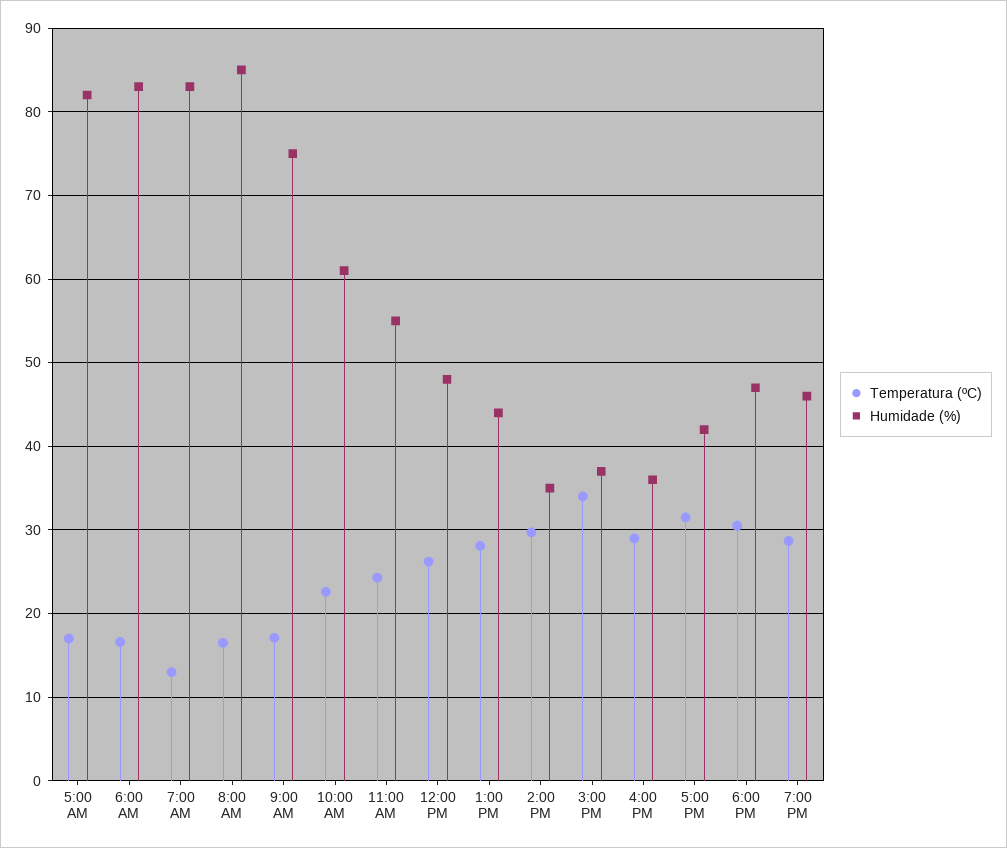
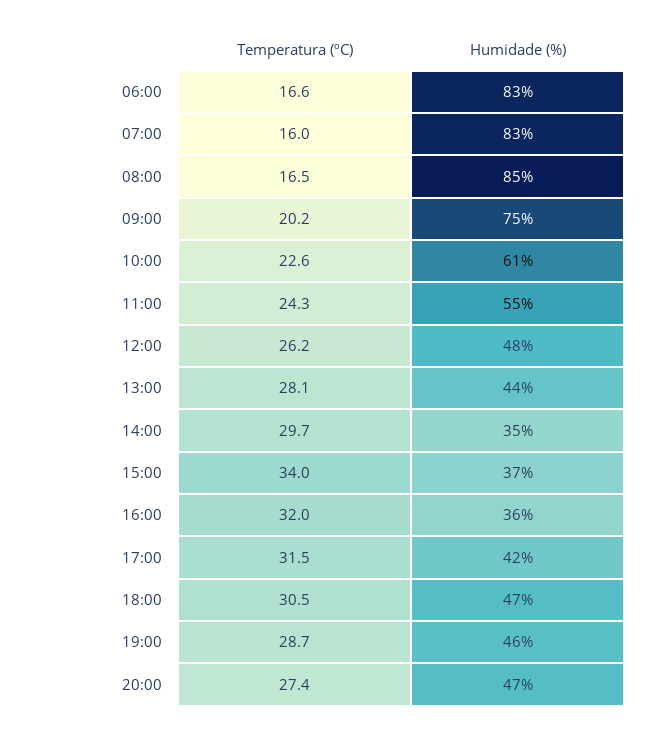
Temperatura (ºC), 5:00 AM: 17 -> none
Humidade (%), 5:00 AM: 82 -> none
Temperatura (ºC), 7:00 AM: 13 -> 16
Temperatura (ºC), 9:00 AM: 17 -> 20.2
Temperatura (ºC), 4:00 PM: 29 -> 32
Temperatura (ºC), 20:00: none -> 27.4
Humidade (%), 20:00: none -> 47

